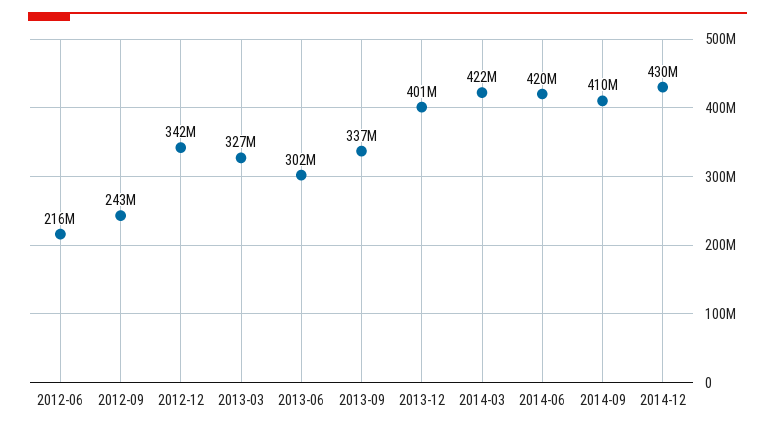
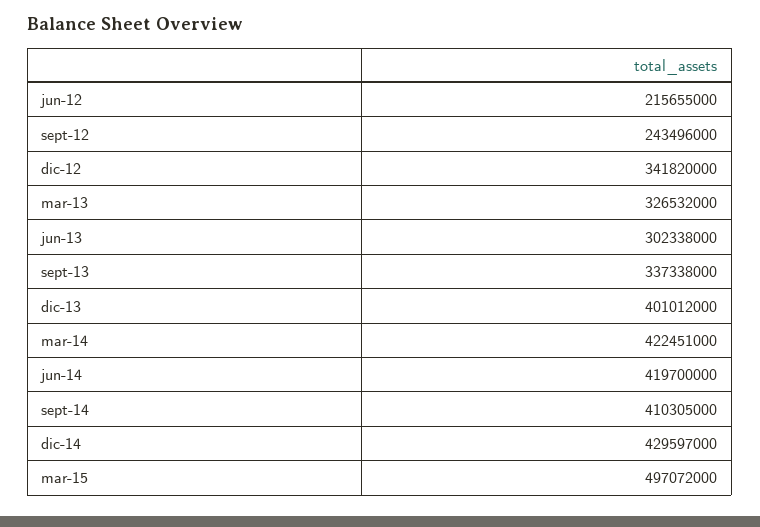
mar-15: none -> 497072000

